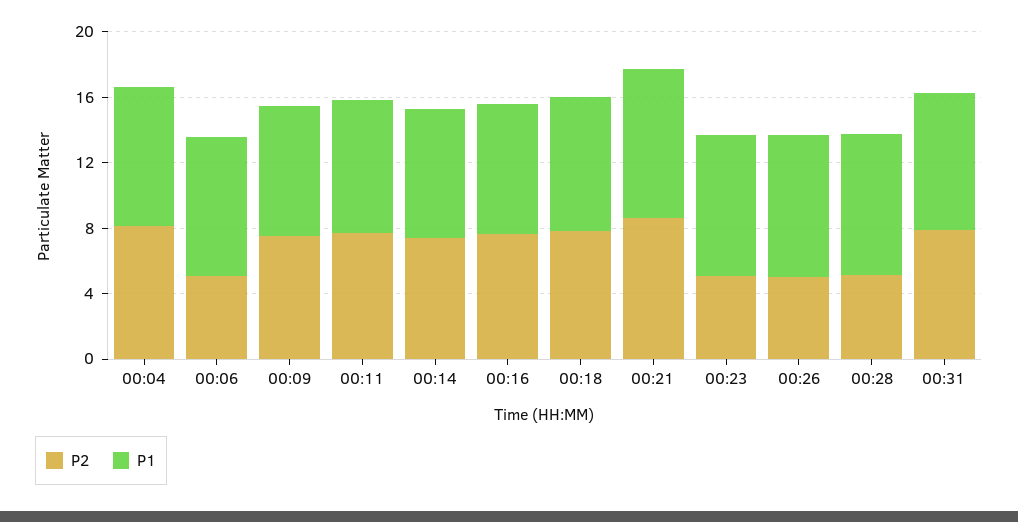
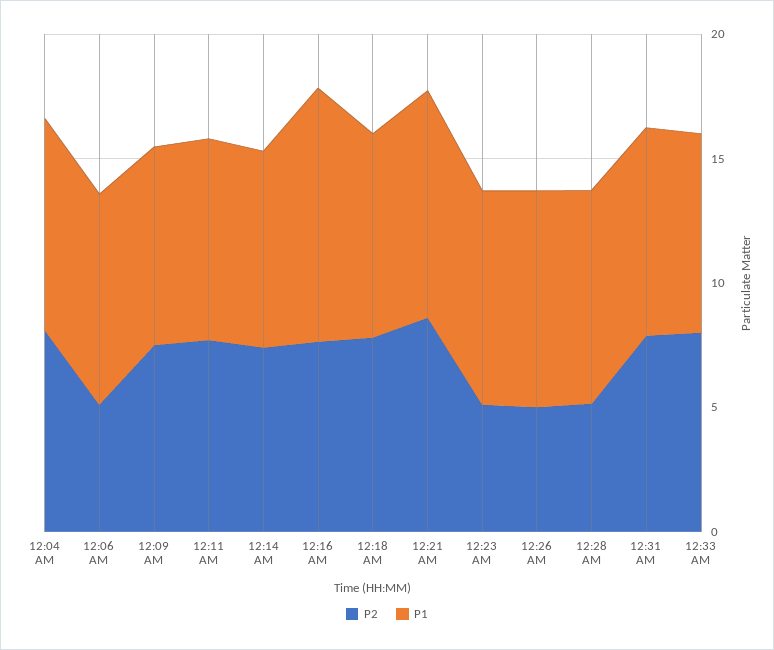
P1, 00:16: 8 -> 10
P2, 12:33 AM: none -> 8
P1, 12:33 AM: none -> 8

